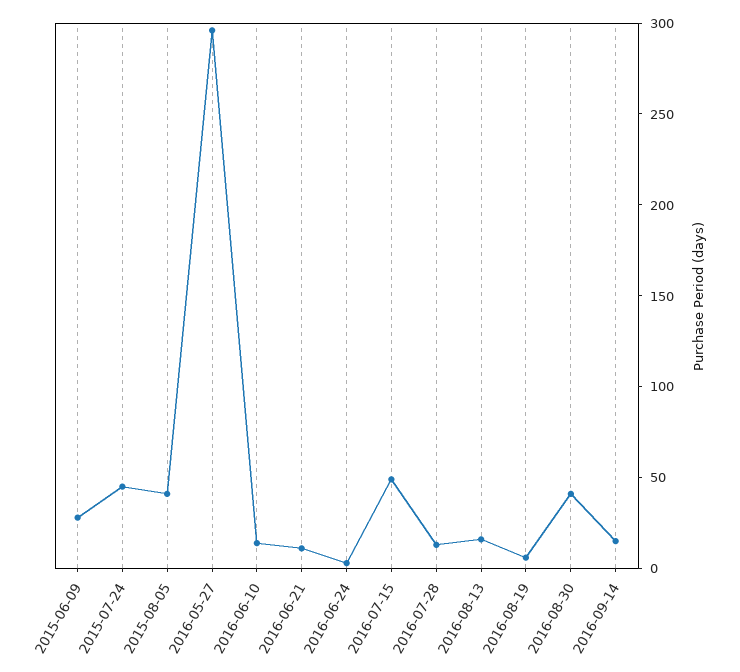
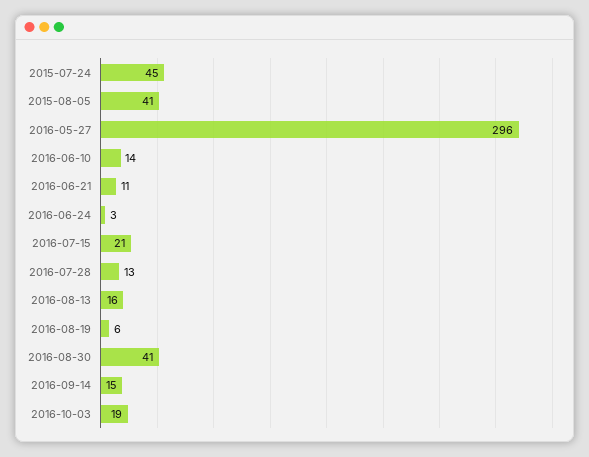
2015-06-09: 30 -> none
2016-07-15: 50 -> 21
2016-10-03: none -> 19

